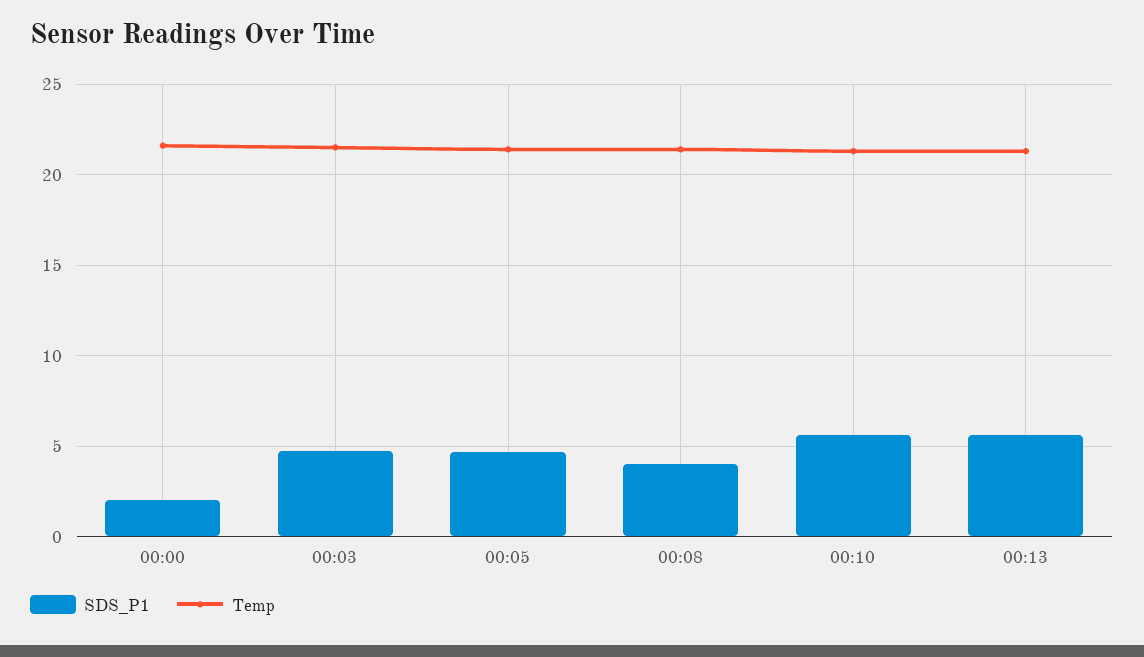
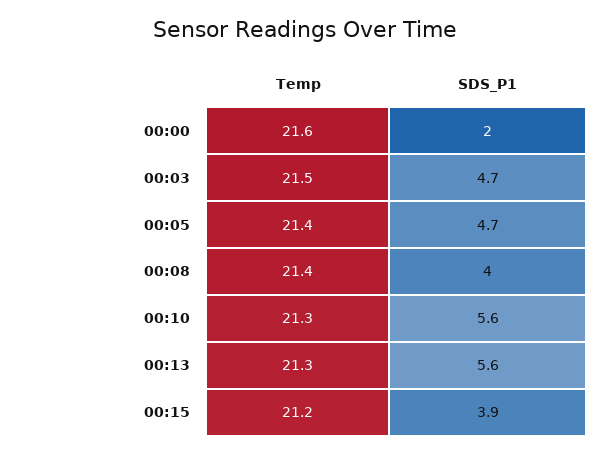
Temp, 00:15: none -> 21.2
SDS_P1, 00:15: none -> 3.9

